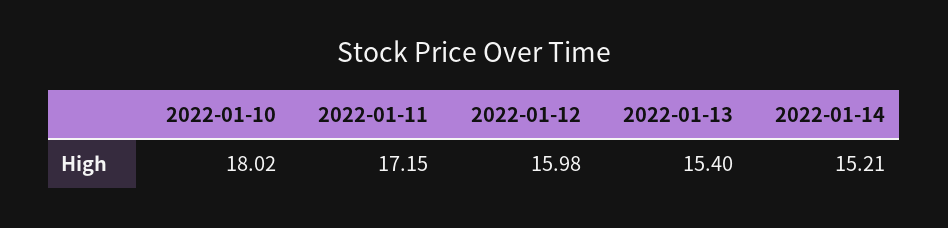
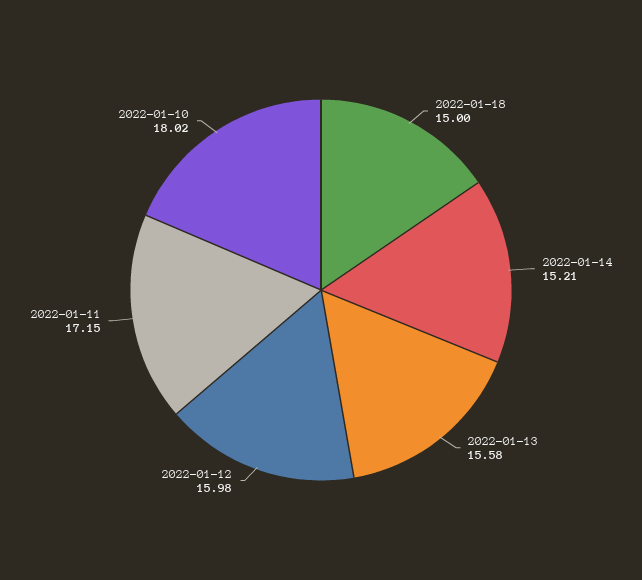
2022-01-13: 15.4 -> 15.58
2022-01-18: none -> 15

